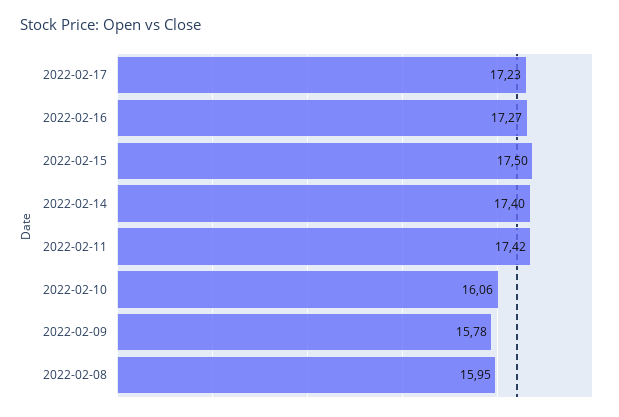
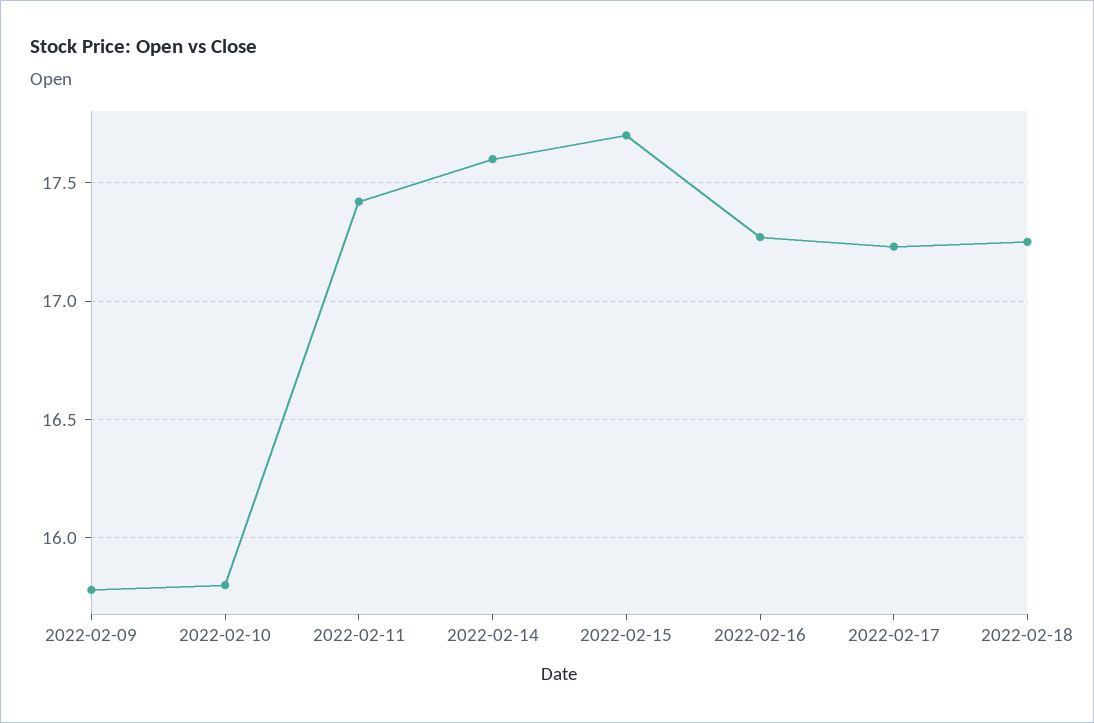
2022-02-15: 17.5 -> 17.7
2022-02-14: 17.4 -> 17.6
2022-02-10: 16.06 -> 15.8
2022-02-08: 15.95 -> none
2022-02-18: none -> 17.25

